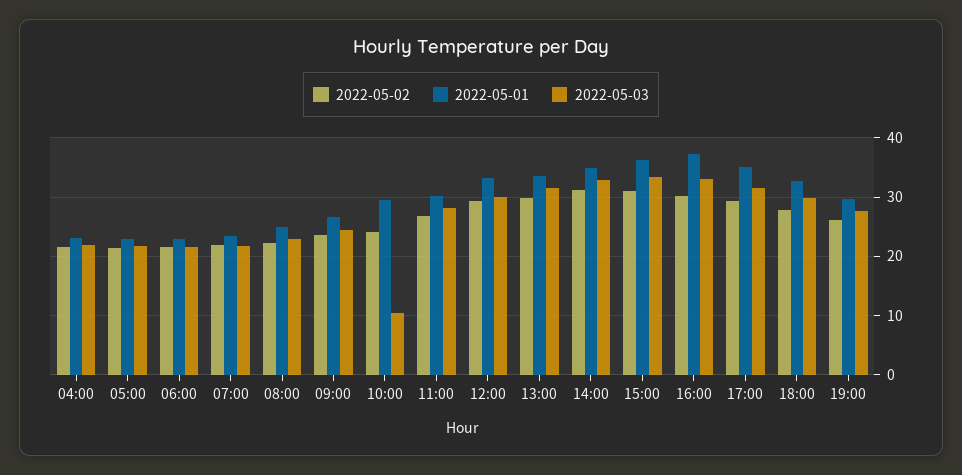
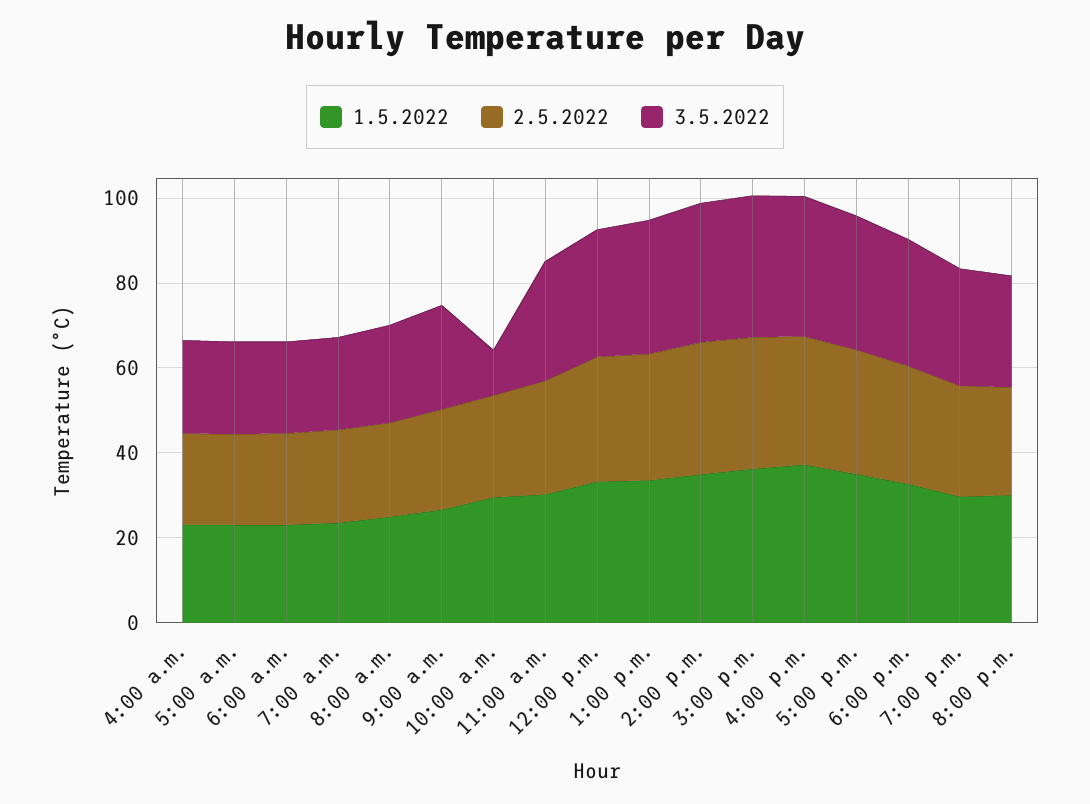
2022-05-01, 8:00 p.m.: none -> 30
2022-05-02, 8:00 p.m.: none -> 25
2022-05-03, 8:00 p.m.: none -> 25

